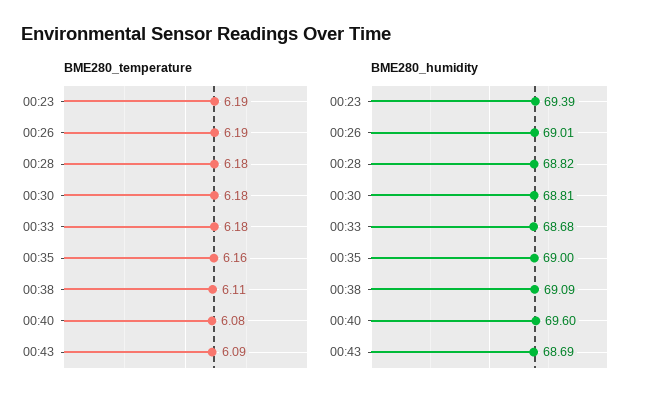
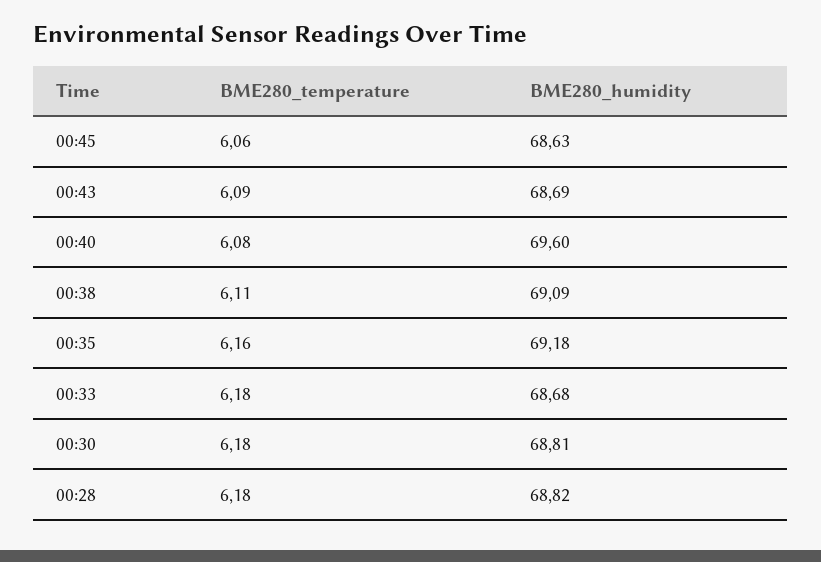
BME280_temperature, 00:23: 6.19 -> none
BME280_temperature, 00:26: 6.19 -> none
BME280_humidity, 00:23: 69.39 -> none
BME280_humidity, 00:26: 69.01 -> none
BME280_humidity, 00:35: 69 -> 69.18
BME280_temperature, 00:45: none -> 6.06
BME280_humidity, 00:45: none -> 68.63

